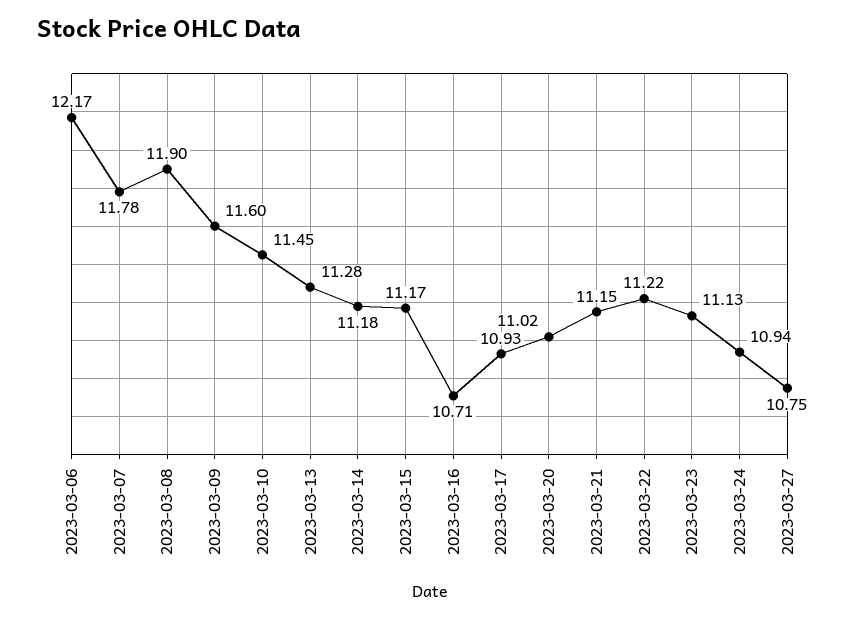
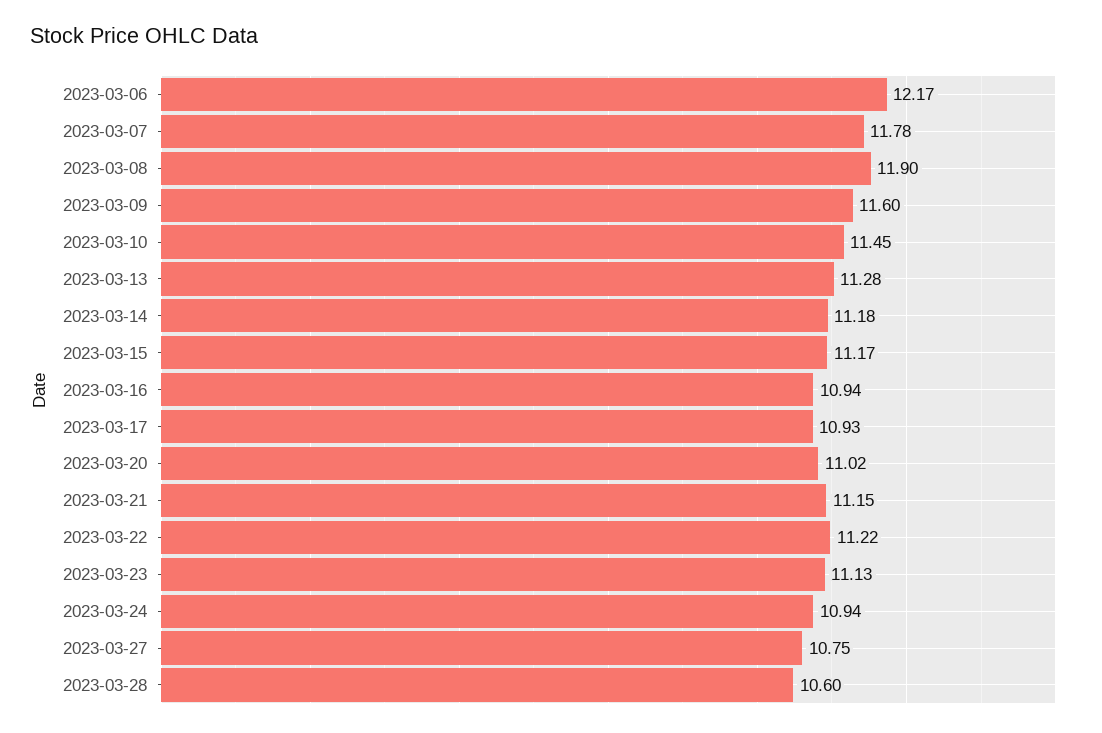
2023-03-16: 10.71 -> 10.94
2023-03-28: none -> 10.6

